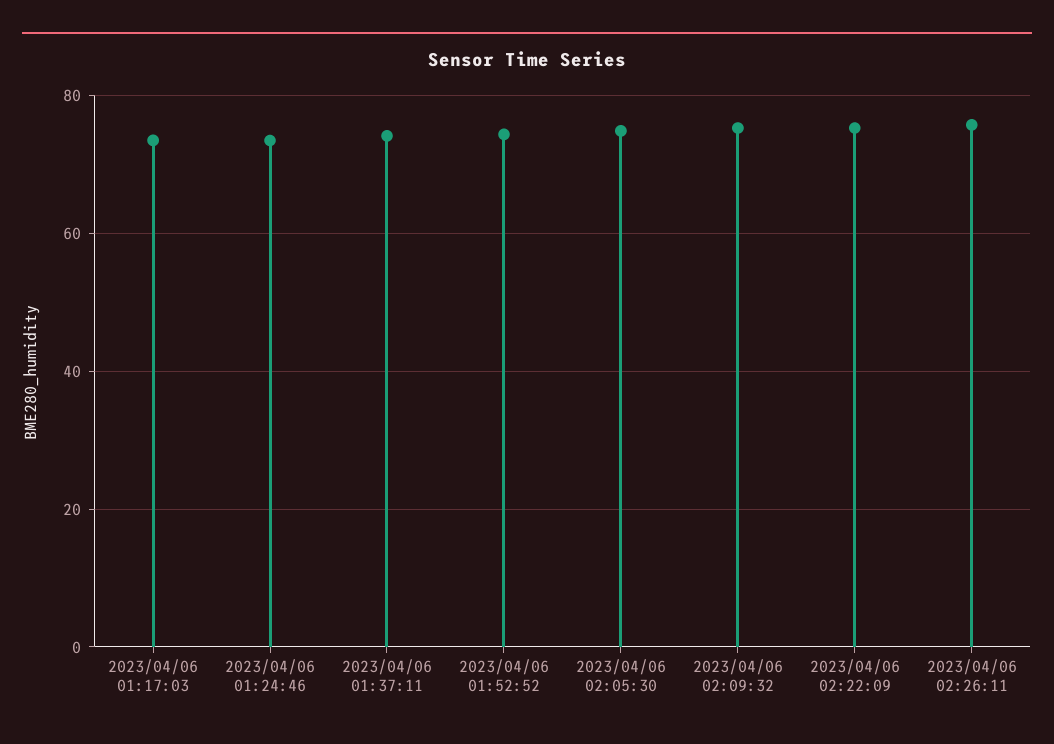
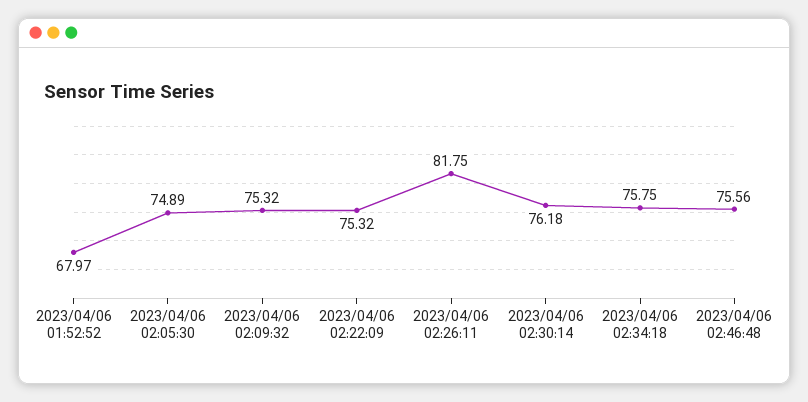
2023/04/06 01:17:03: 74 -> none
2023/04/06 01:24:46: 74 -> none
2023/04/06 01:37:11: 74 -> none
2023/04/06 01:52:52: 74 -> 67.97
2023/04/06 02:26:11: 76 -> 81.75
2023/04/06 02:30:14: none -> 76.18
2023/04/06 02:34:18: none -> 75.75
2023/04/06 02:46:48: none -> 75.56

